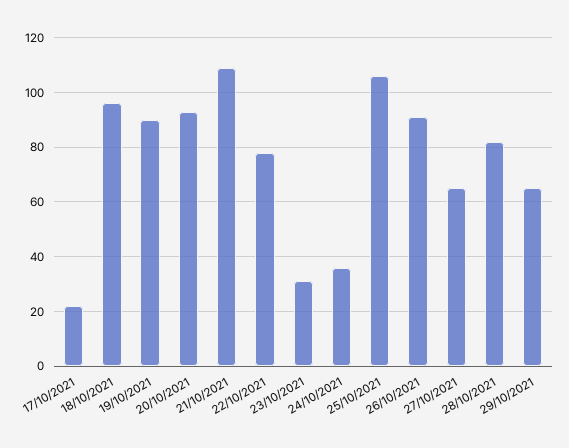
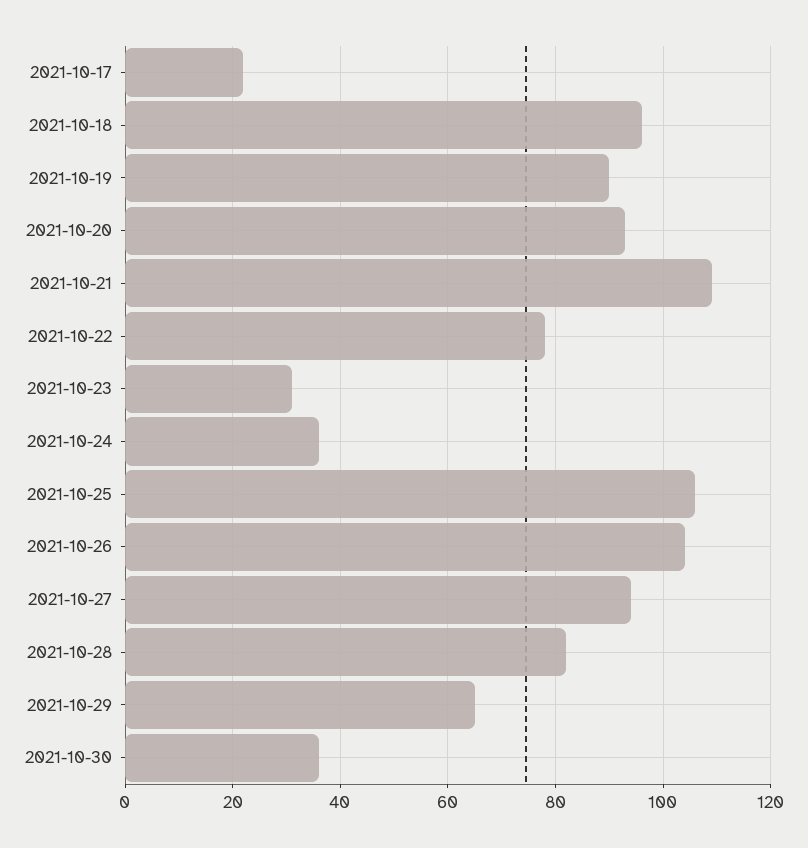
26/10/2021: 90 -> 105
27/10/2021: 65 -> 95
2021-10-30: none -> 35

